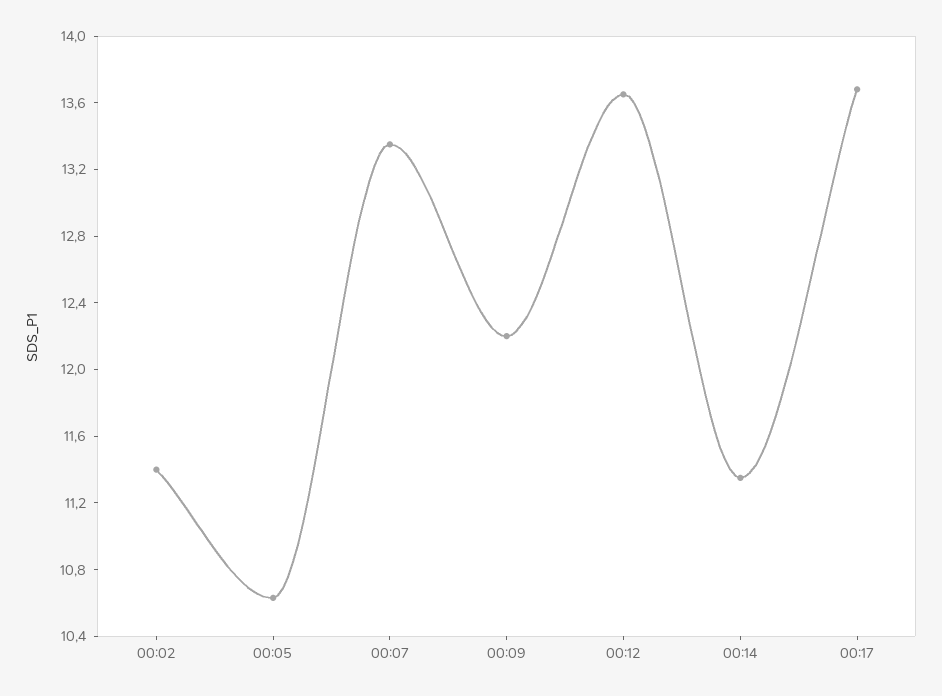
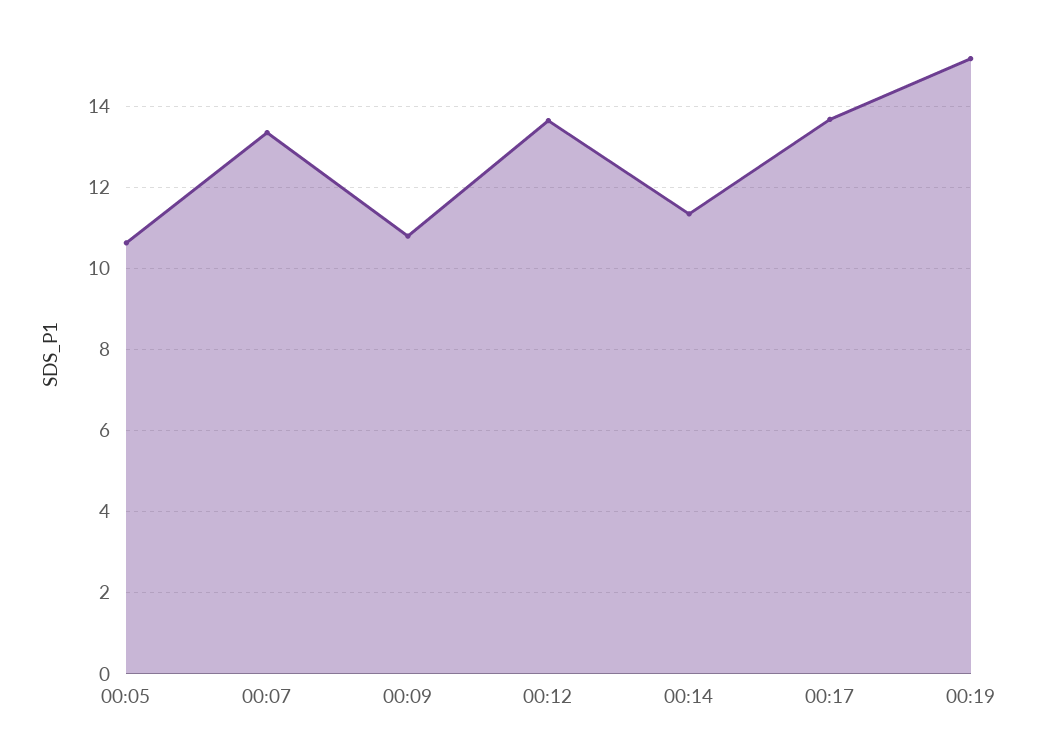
00:02: 11.4 -> none
00:09: 12.2 -> 10.8
00:19: none -> 15.2

